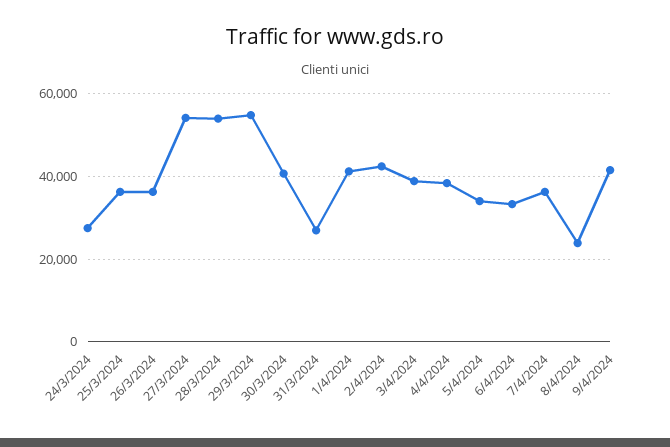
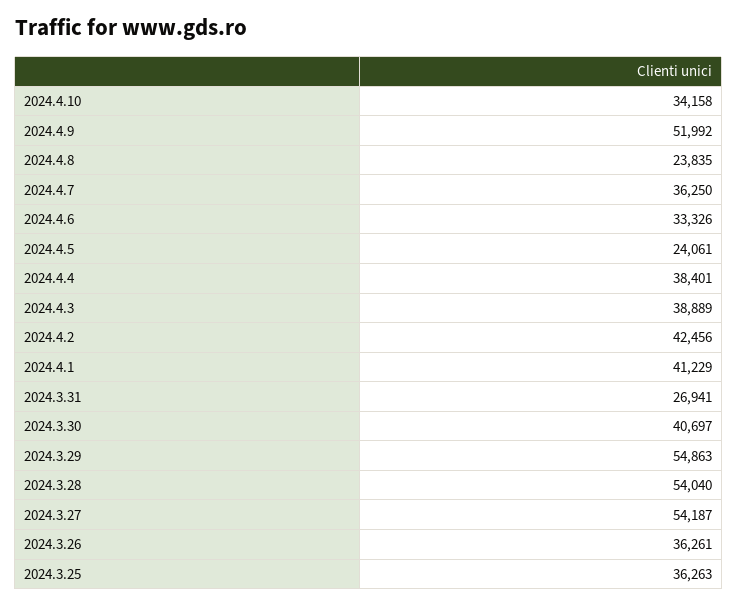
24/3/2024: 28000 -> none
5/4/2024: 34000 -> 24061
9/4/2024: 42000 -> 51992
2024.4.10: none -> 34158

